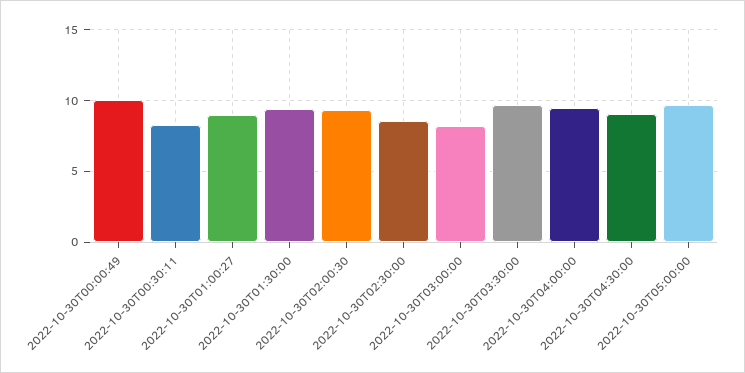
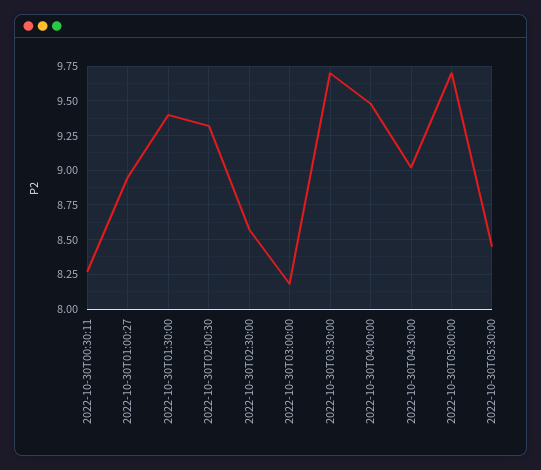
2022-10-30T00:00:49: 10 -> none
2022-10-30T05:30:00: none -> 8.45

